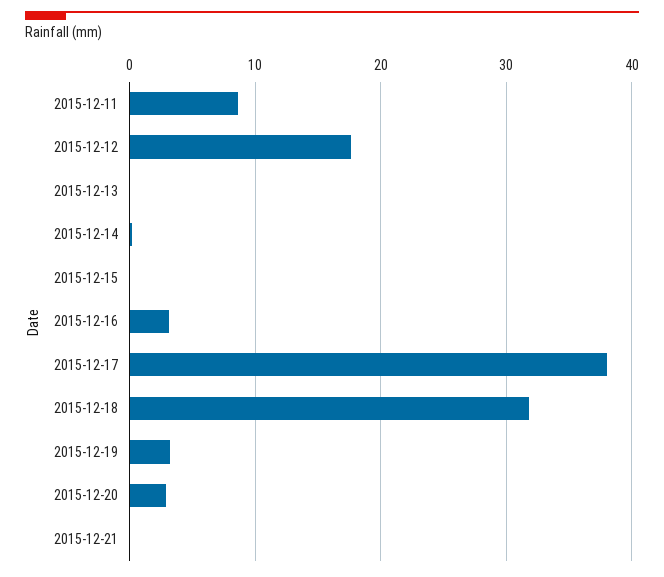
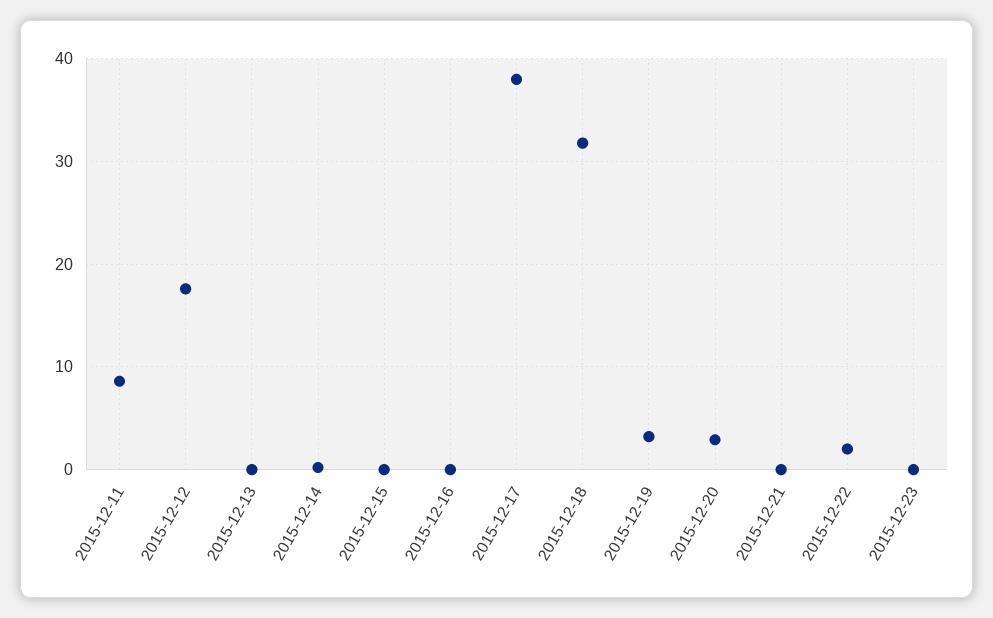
2015-12-16: 3 -> 0
2015-12-22: none -> 2
2015-12-23: none -> 0

